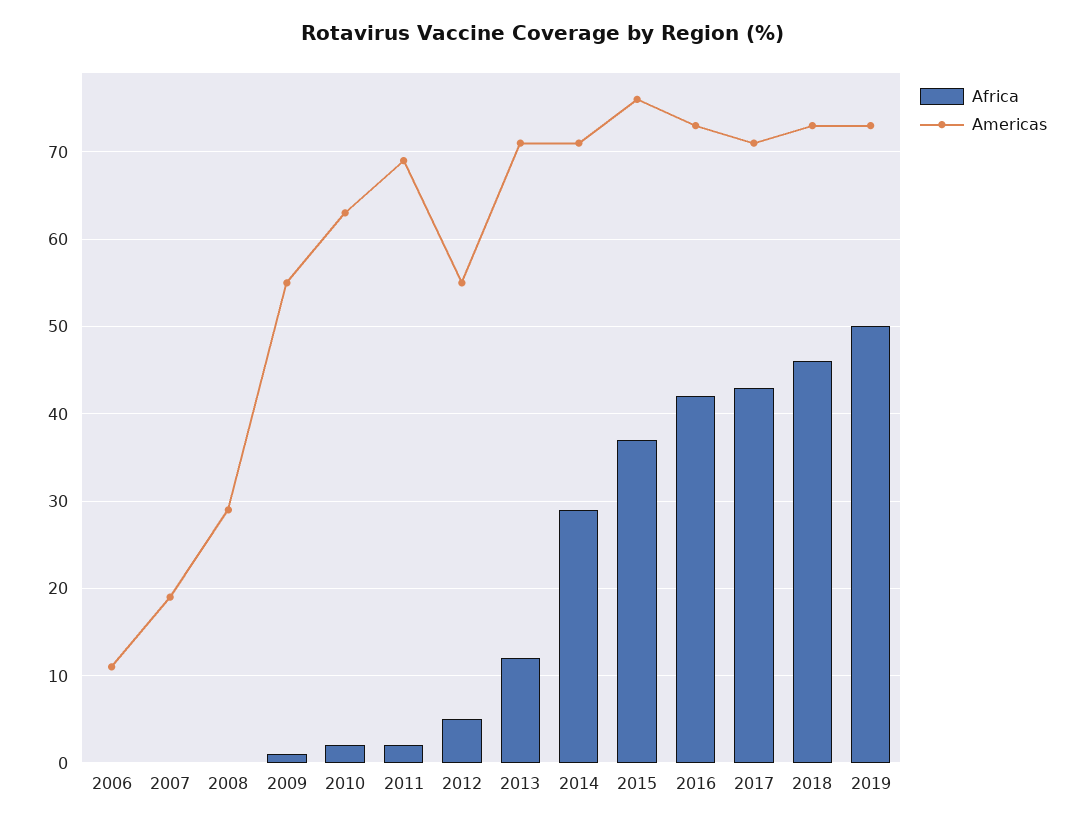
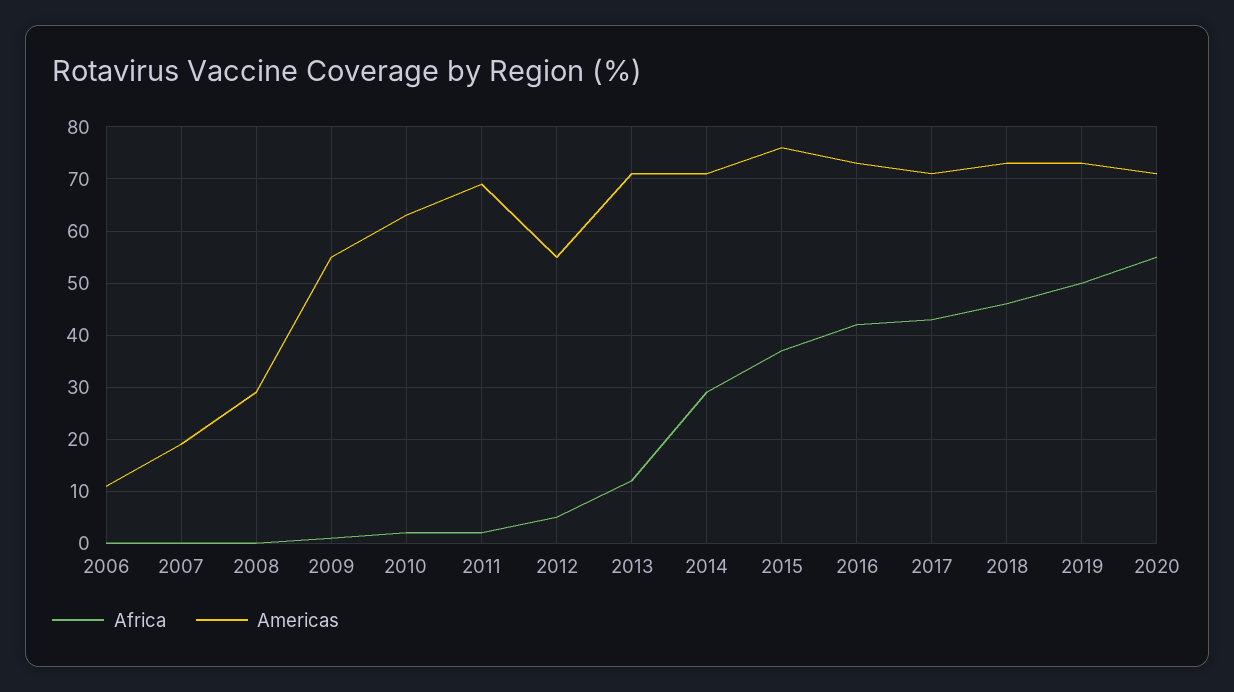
Africa, 2020: none -> 55
Americas, 2020: none -> 70

